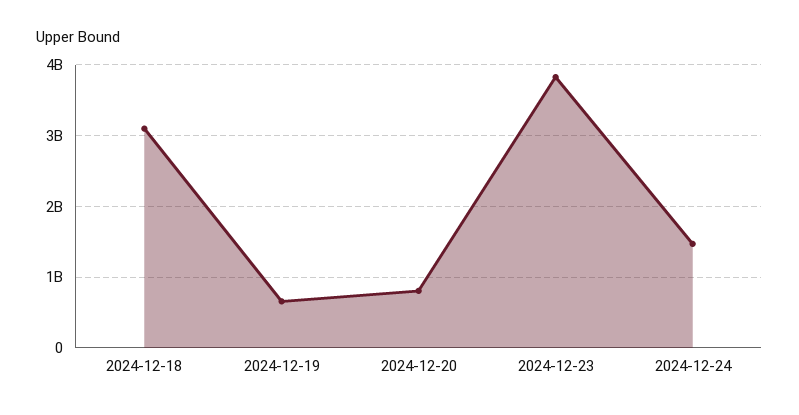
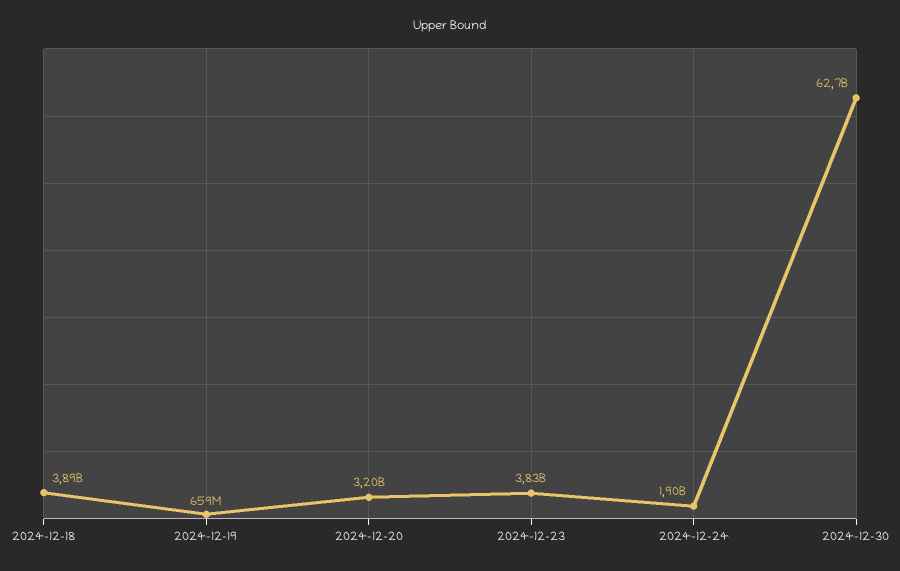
2024-12-18: 3100000000 -> 3890000000
2024-12-20: 800000000 -> 3200000000
2024-12-24: 1500000000 -> 1900000000
2024-12-30: none -> 62700000000

